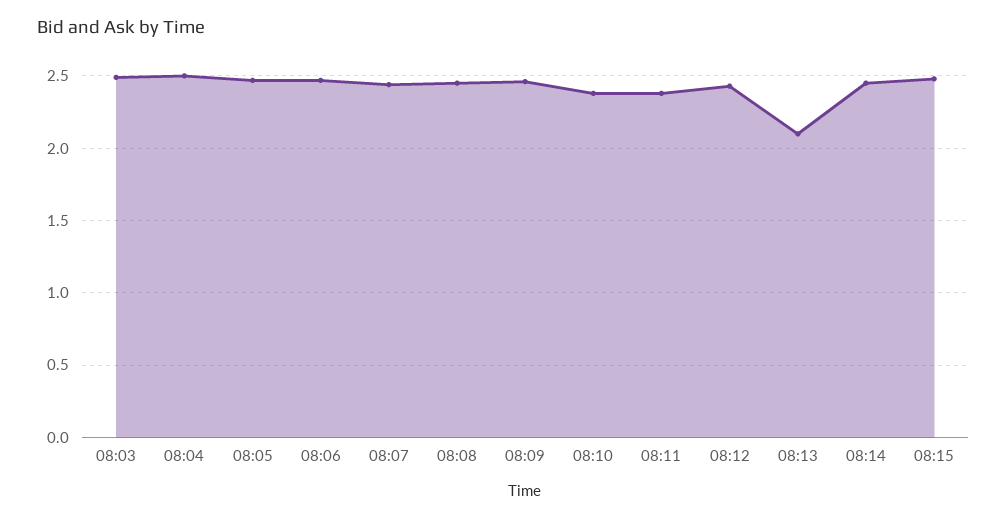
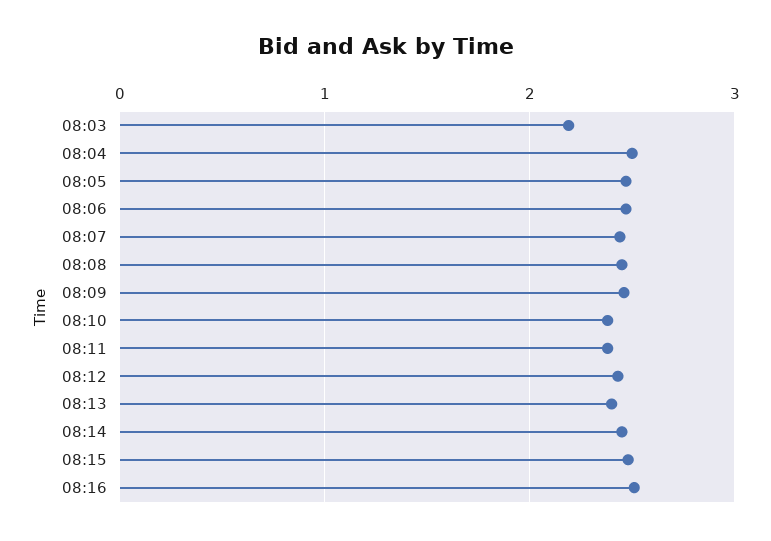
08:03: 2.5 -> 2.2
08:13: 2.1 -> 2.4
08:16: none -> 2.5

